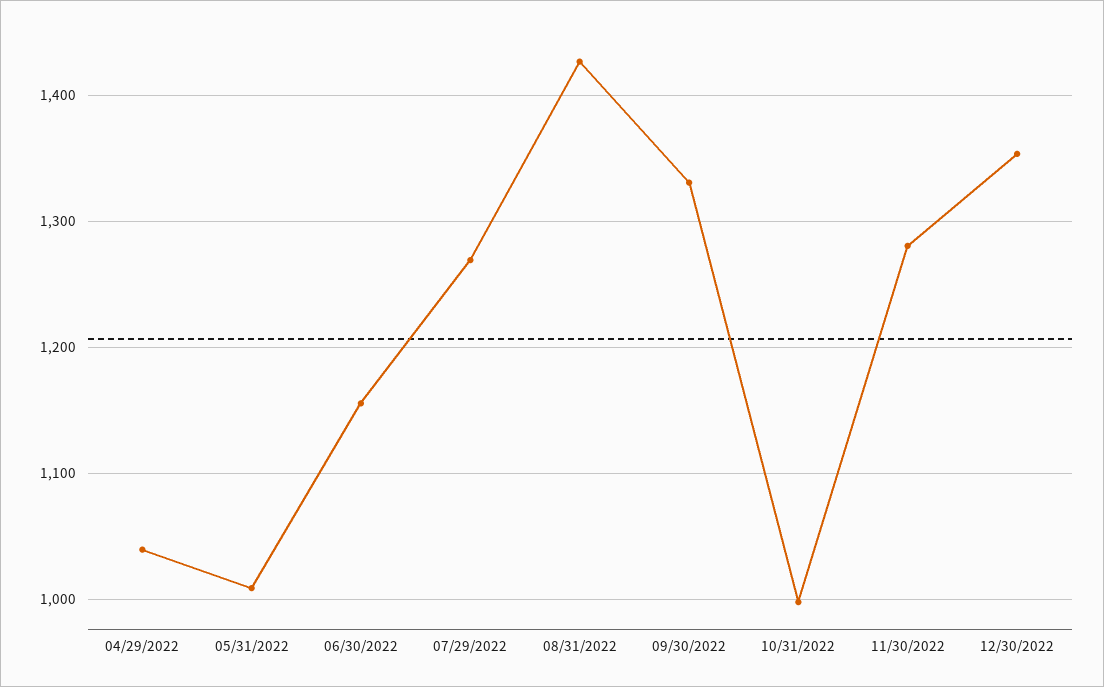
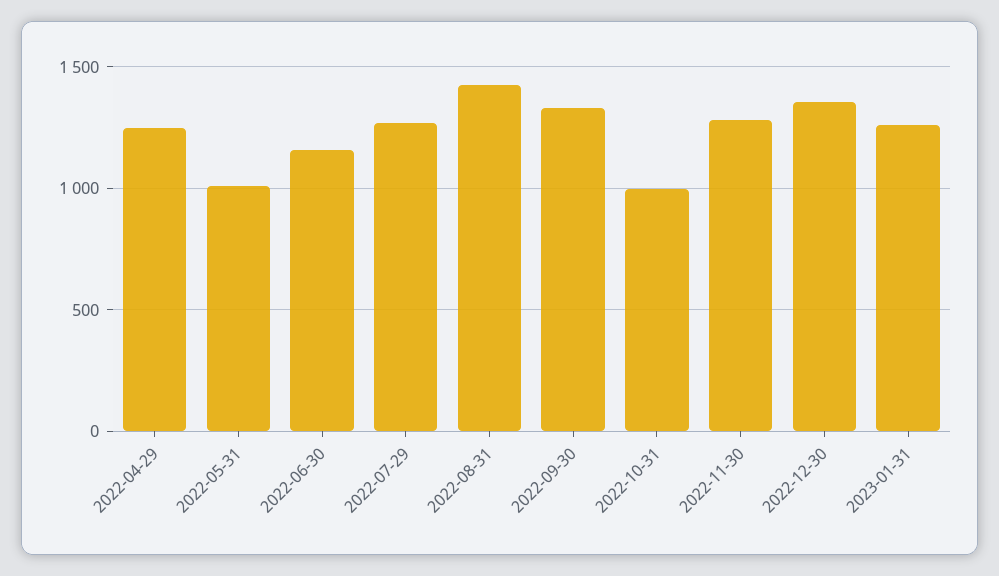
04/29/2022: 1040 -> 1250
2023-01-31: none -> 1250

